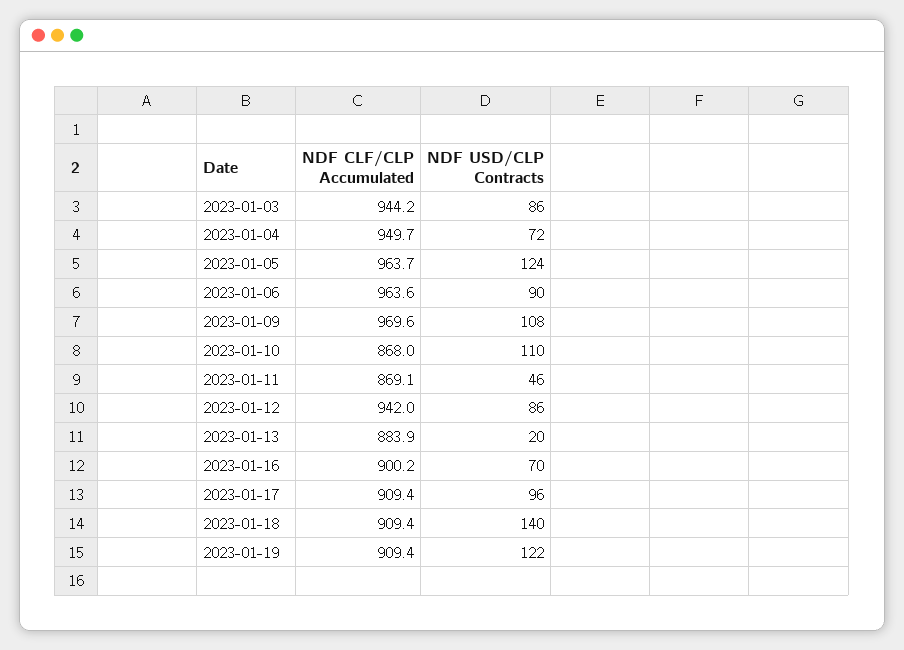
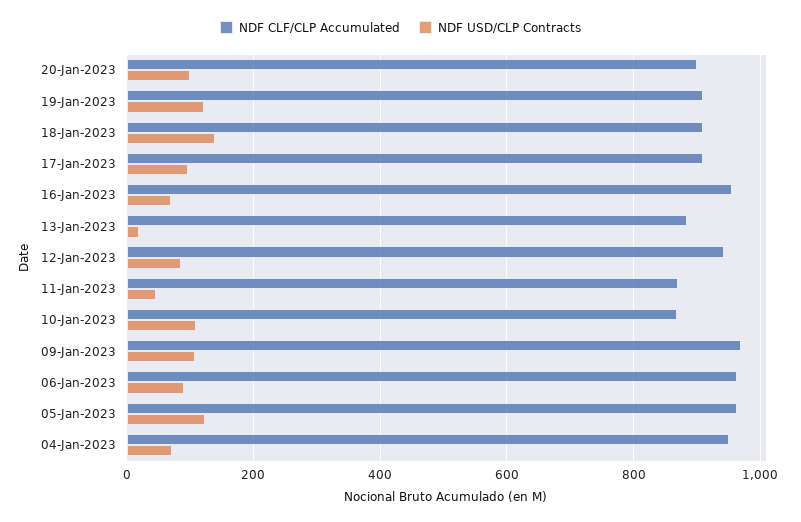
NDF CLF/CLP Accumulated, 2023-01-03: 944.2 -> none
NDF USD/CLP Contracts, 2023-01-03: 86 -> none
NDF CLF/CLP Accumulated, 2023-01-16: 900.2 -> 960
NDF CLF/CLP Accumulated, 20-Jan-2023: none -> 900
NDF USD/CLP Contracts, 20-Jan-2023: none -> 100

